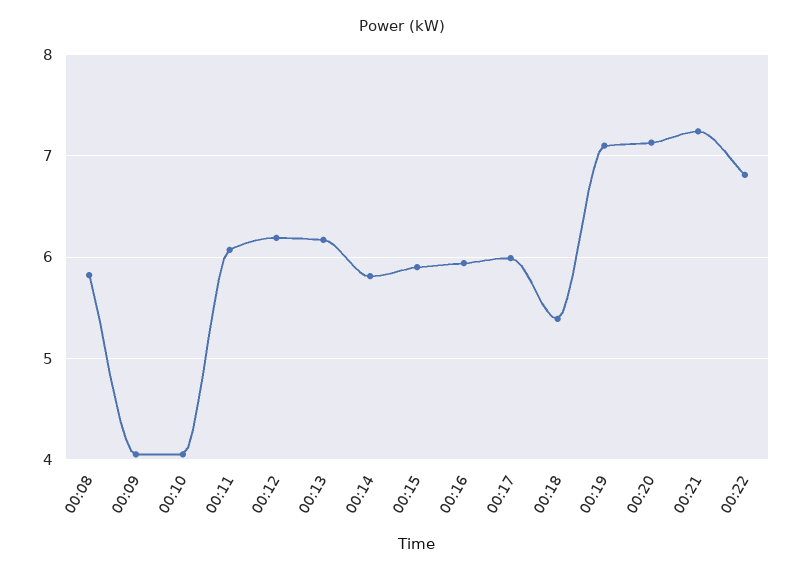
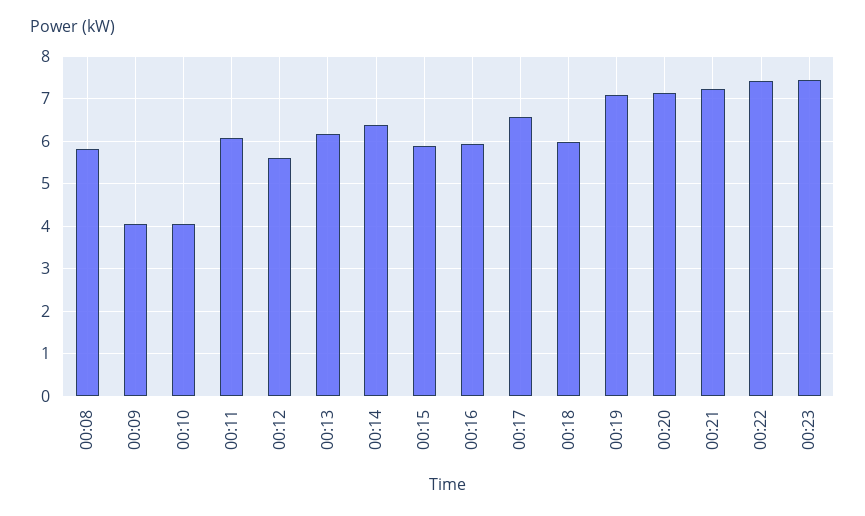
00:12: 6.2 -> 5.6
00:14: 5.8 -> 6.4
00:17: 6 -> 6.6
00:18: 5.4 -> 6
00:22: 6.8 -> 7.4
00:23: none -> 7.4

